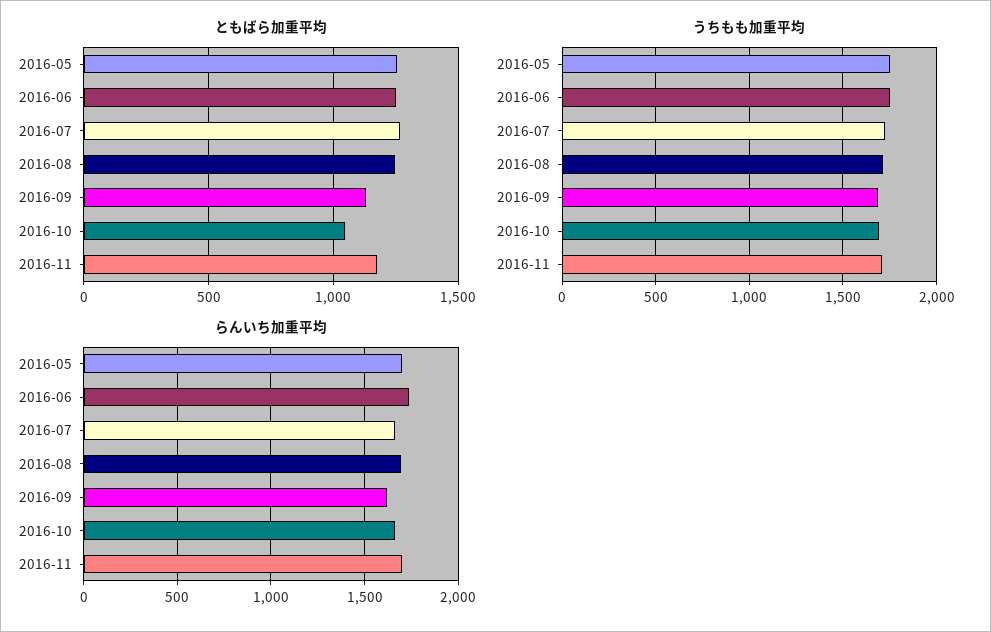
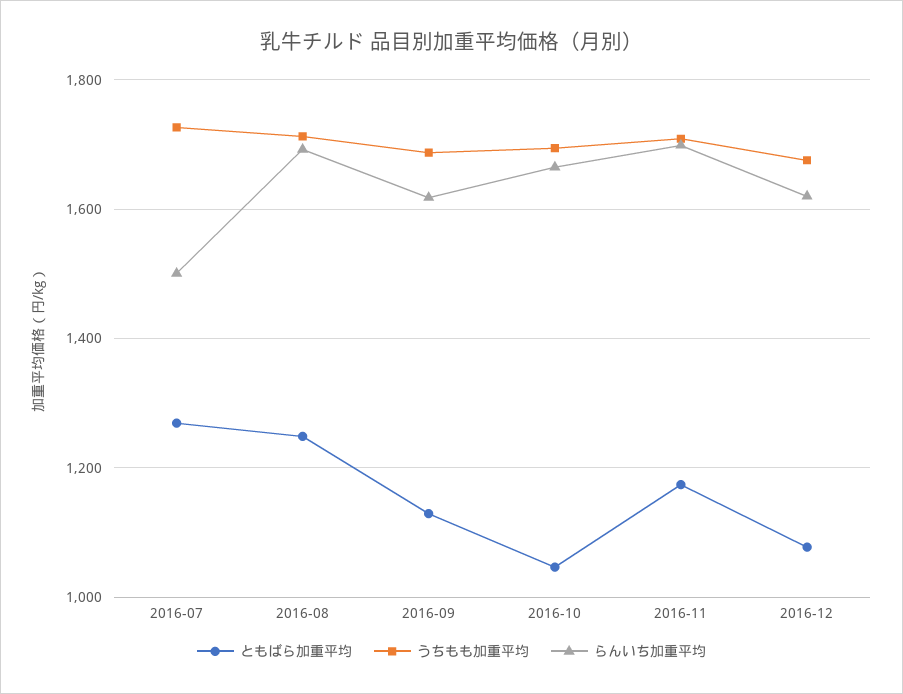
ともばら加重平均, 2016-05: 1250 -> none
ともばら加重平均, 2016-06: 1250 -> none
うちもも加重平均, 2016-05: 1750 -> none
うちもも加重平均, 2016-06: 1750 -> none
らんいち加重平均, 2016-05: 1700 -> none
らんいち加重平均, 2016-06: 1750 -> none
らんいち加重平均, 2016-07: 1650 -> 1500
ともばら加重平均, 2016-12: none -> 1080
うちもも加重平均, 2016-12: none -> 1680
らんいち加重平均, 2016-12: none -> 1620

